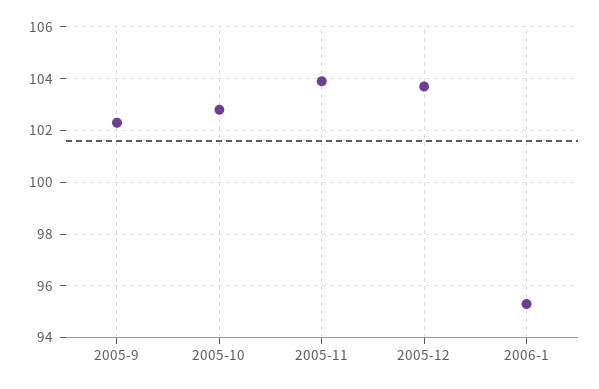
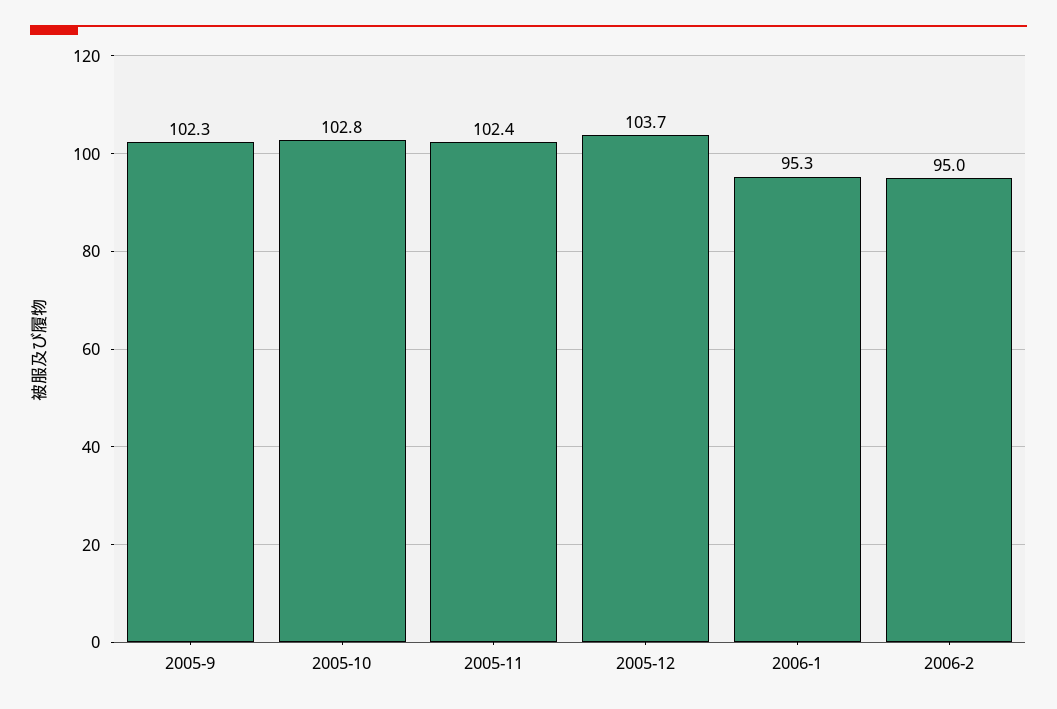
2005-11: 104 -> 102.4
2006-2: none -> 95

